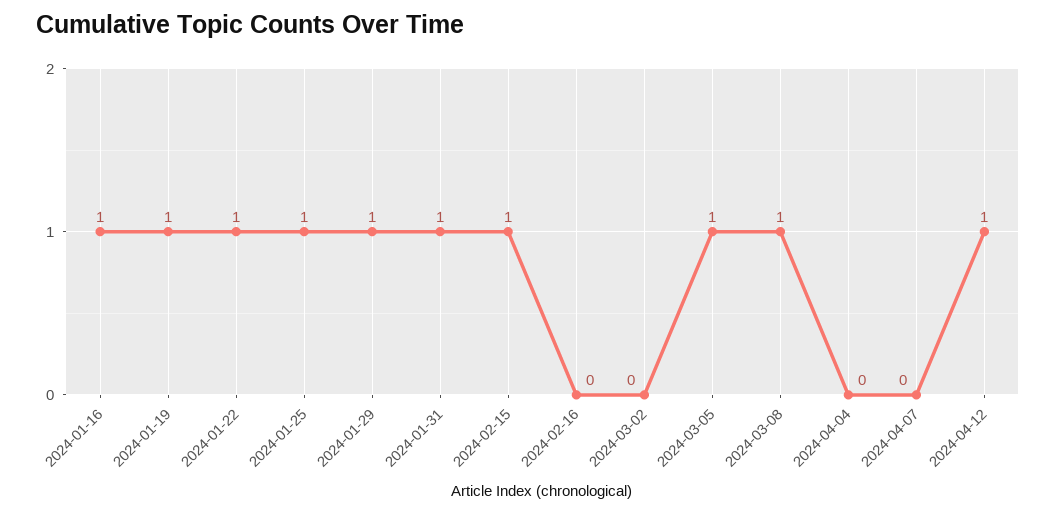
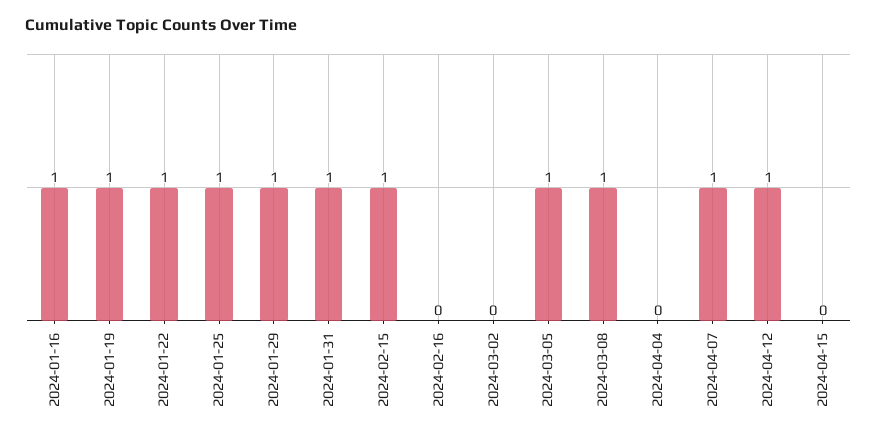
2024-04-07: 0 -> 1
2024-04-15: none -> 0

